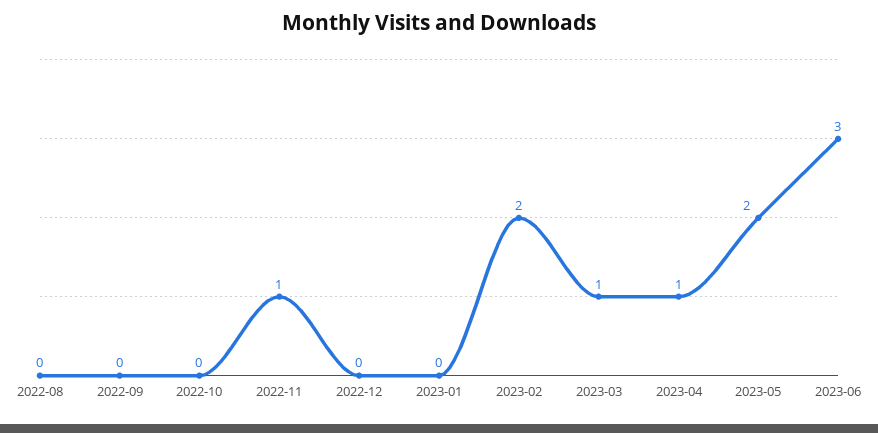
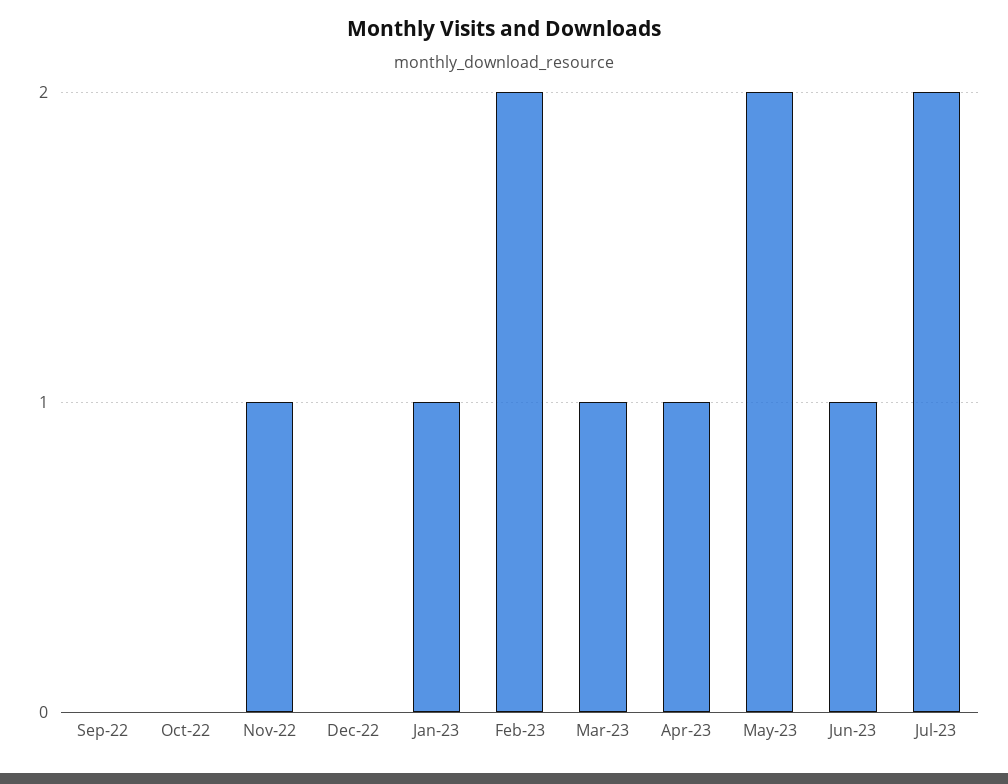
2022-08: 0 -> none
2023-01: 0 -> 1
2023-06: 3 -> 1
Jul-23: none -> 2

